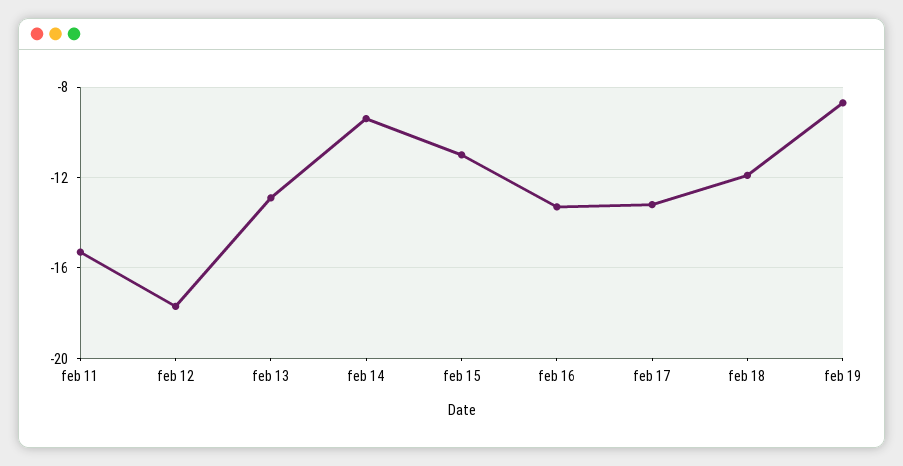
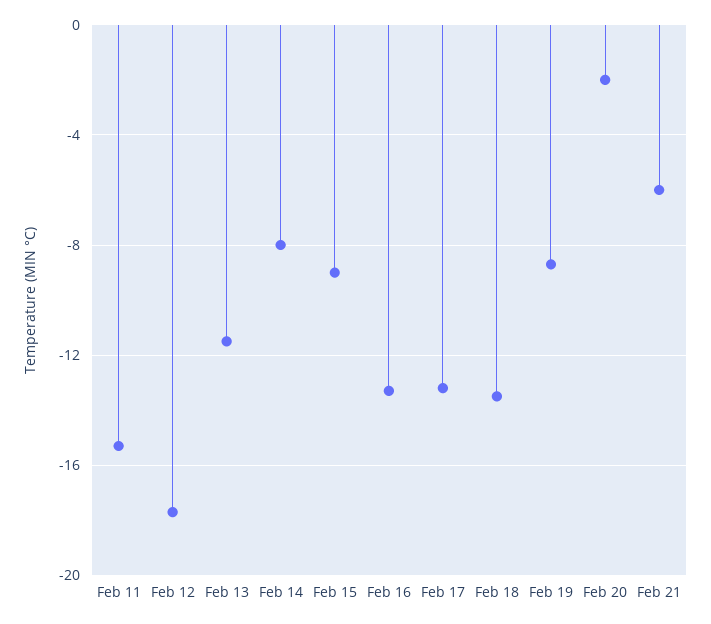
feb 13: -13 -> -11.5
feb 14: -9.5 -> -8
feb 15: -11 -> -9
feb 18: -12 -> -13.5
Feb 20: none -> -2
Feb 21: none -> -6

